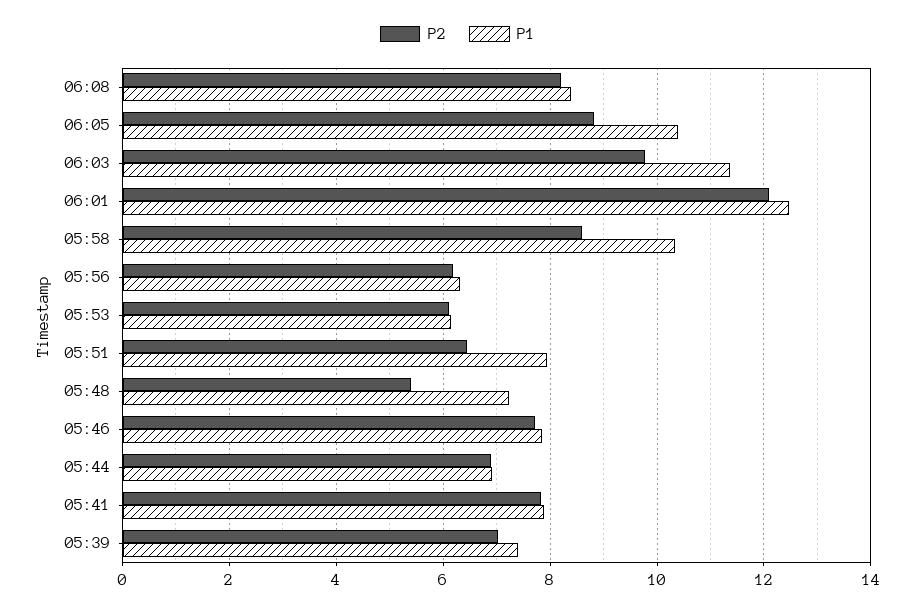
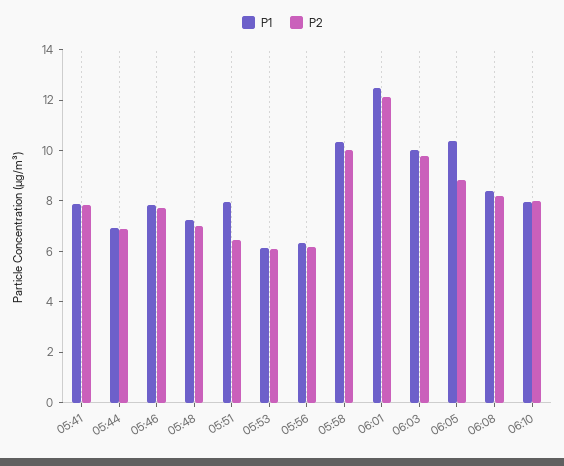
P1, 06:03: 11.4 -> 10
P2, 05:58: 8.6 -> 10
P2, 05:48: 5.4 -> 7
P2, 05:39: 7 -> none
P1, 05:39: 7.4 -> none
P1, 06:10: none -> 8
P2, 06:10: none -> 8

